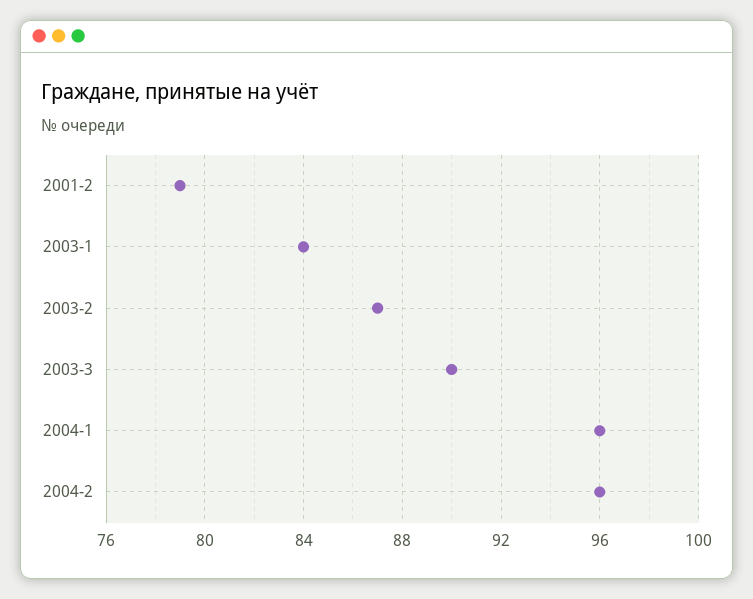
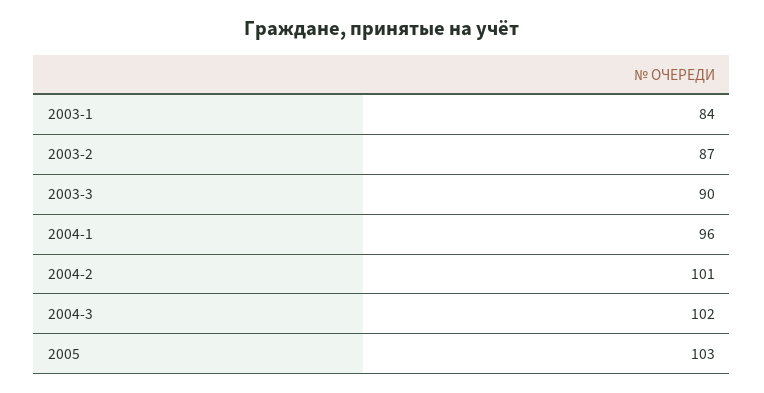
2001-2: 79 -> none
2004-2: 96 -> 101
2004-3: none -> 102
2005: none -> 103

